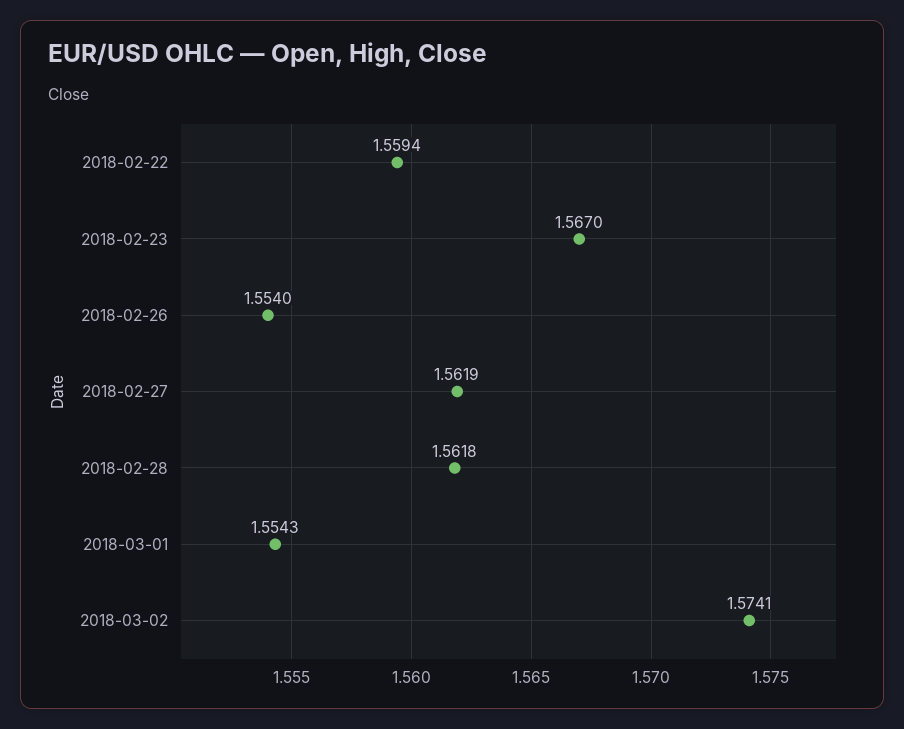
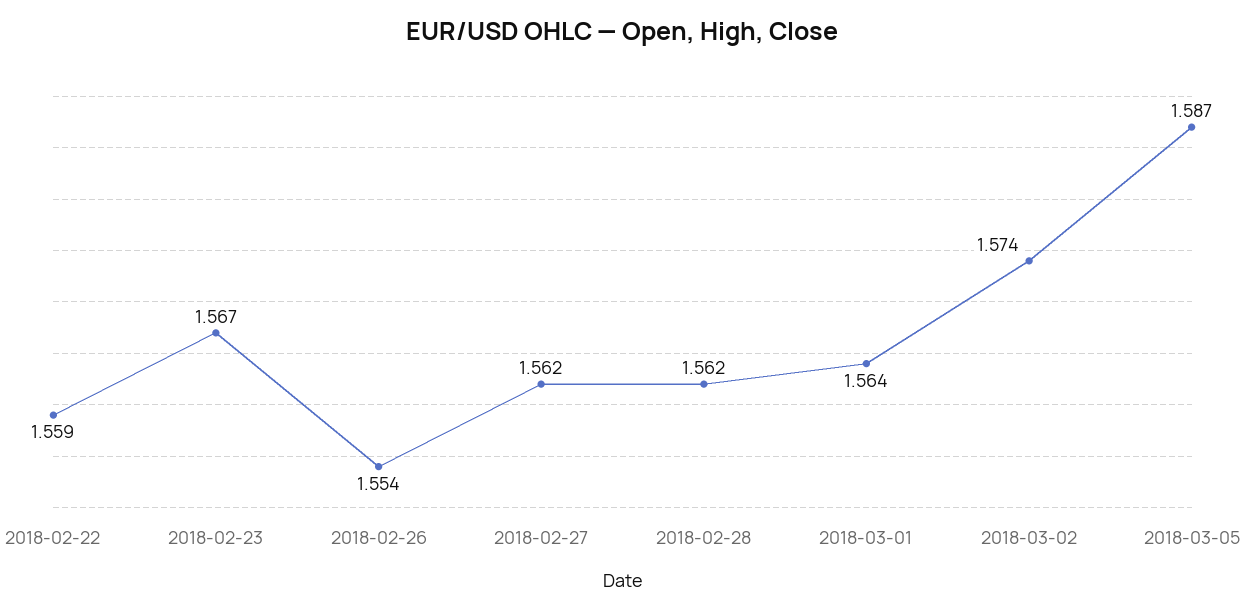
2018-03-01: 1.5543 -> 1.564
2018-03-05: none -> 1.587

